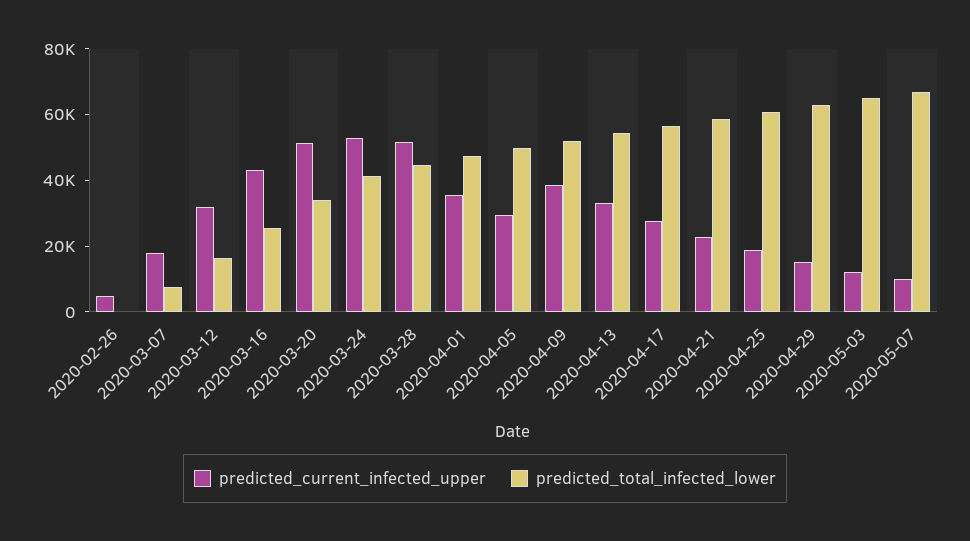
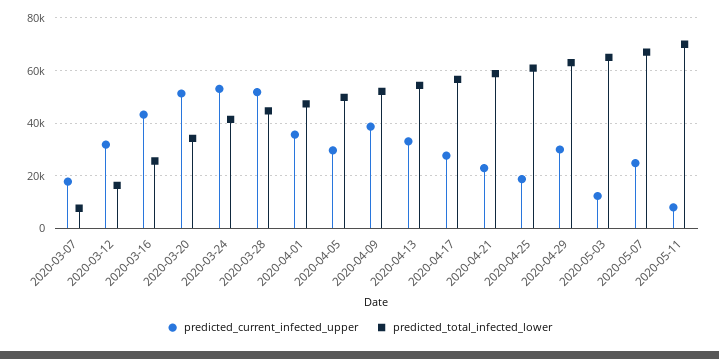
predicted_current_infected_upper, 2020-02-26: 5000 -> none
predicted_total_infected_lower, 2020-02-26: 0 -> none
predicted_current_infected_upper, 2020-04-29: 15000 -> 30000
predicted_current_infected_upper, 2020-05-07: 10000 -> 25000
predicted_current_infected_upper, 2020-05-11: none -> 7500
predicted_total_infected_lower, 2020-05-11: none -> 70000

